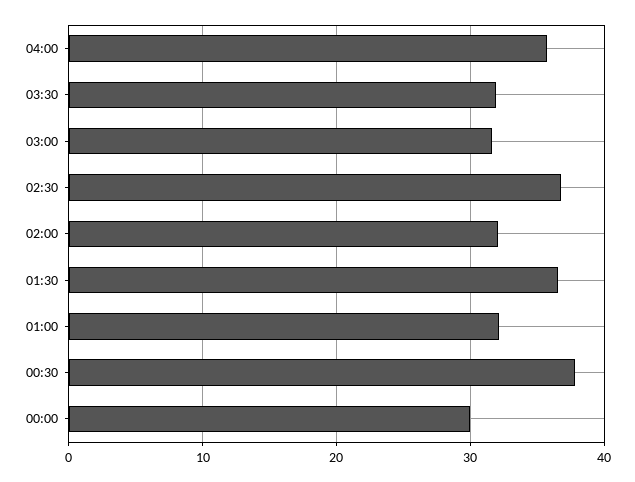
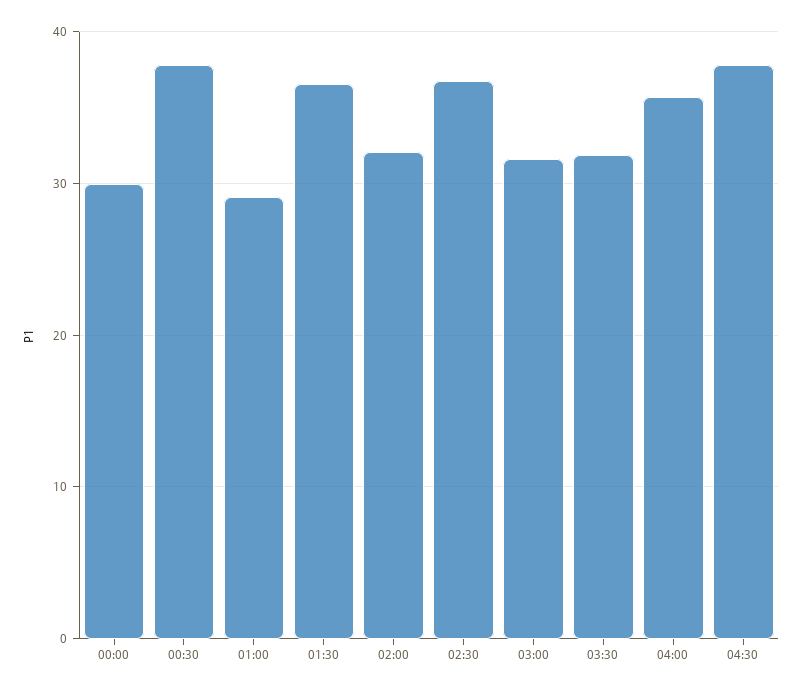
01:00: 32 -> 29
04:30: none -> 38

